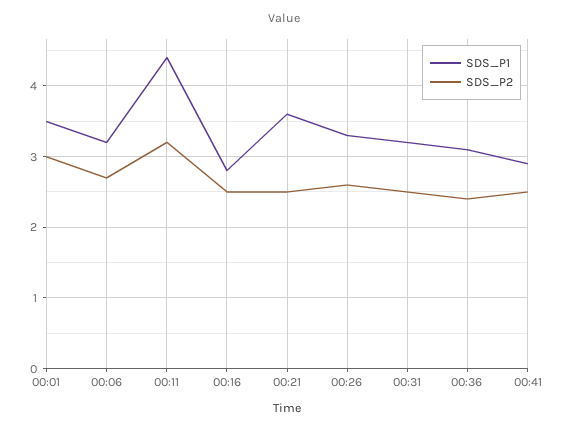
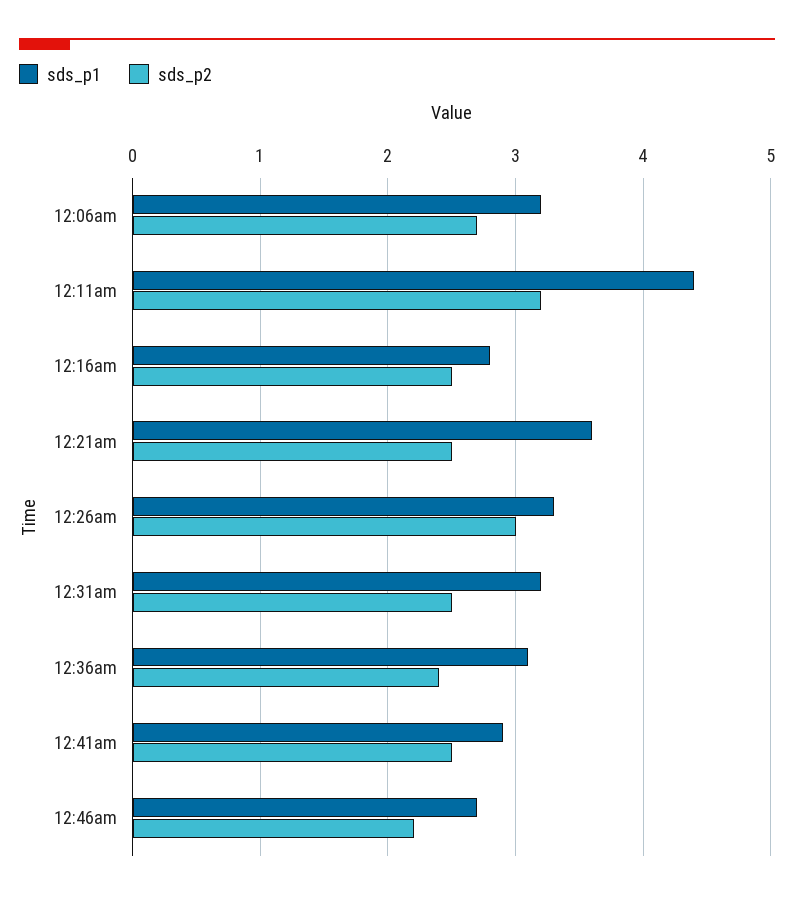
SDS_P1, 00:01: 3.5 -> none
SDS_P2, 00:01: 3 -> none
SDS_P2, 00:26: 2.6 -> 3
SDS_P1, 12:46am: none -> 2.7
SDS_P2, 12:46am: none -> 2.2

